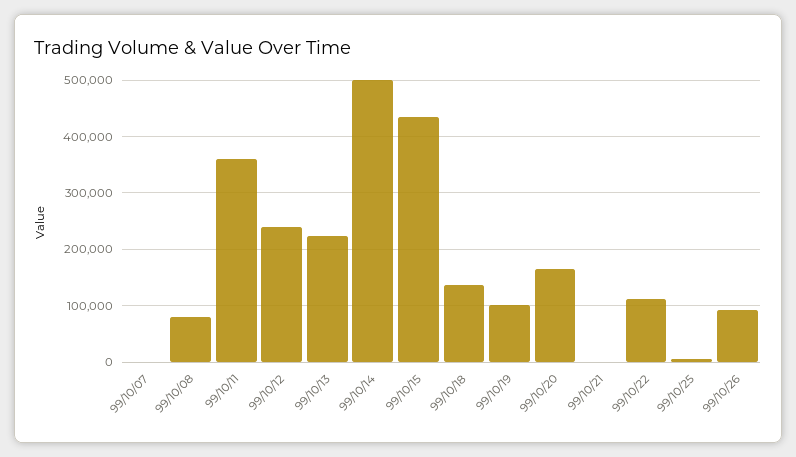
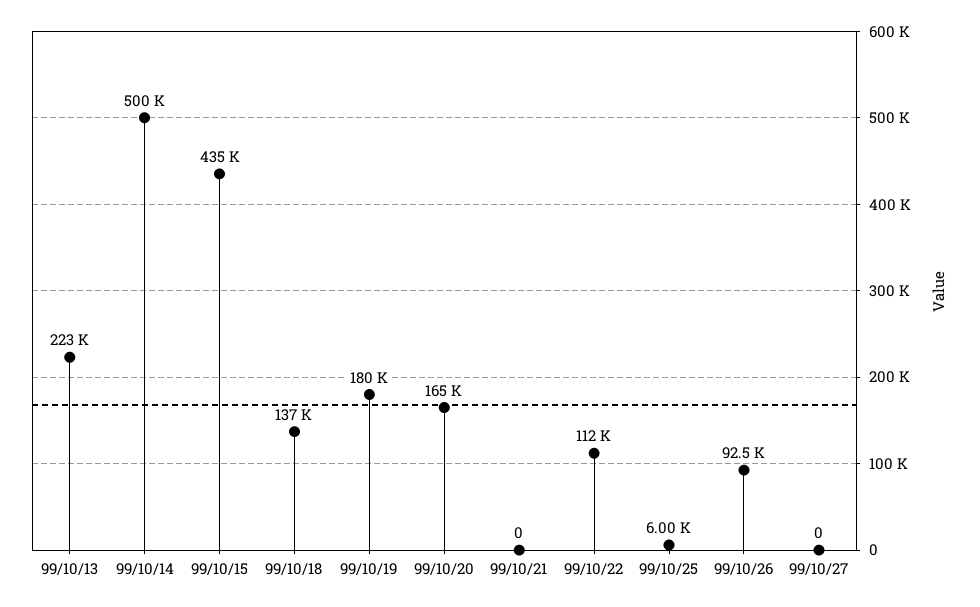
99/10/07: 0 -> none
99/10/08: 80000 -> none
99/10/11: 360000 -> none
99/10/12: 240000 -> none
99/10/19: 100000 -> 180000
99/10/27: none -> 0

